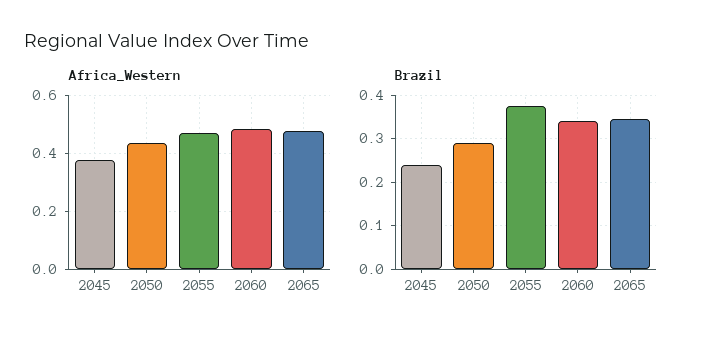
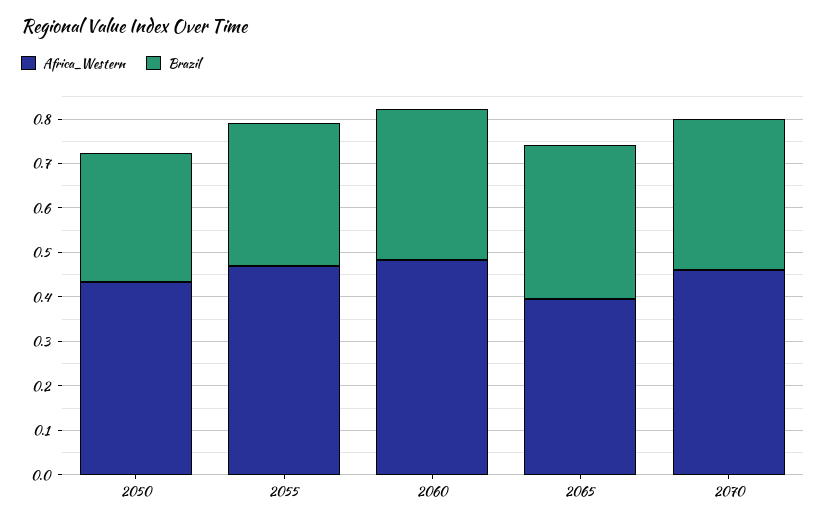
Africa_Western, 2045: 0.375 -> none
Africa_Western, 2065: 0.475 -> 0.4
Brazil, 2045: 0.24 -> none
Brazil, 2055: 0.38 -> 0.32
Africa_Western, 2070: none -> 0.46
Brazil, 2070: none -> 0.34

